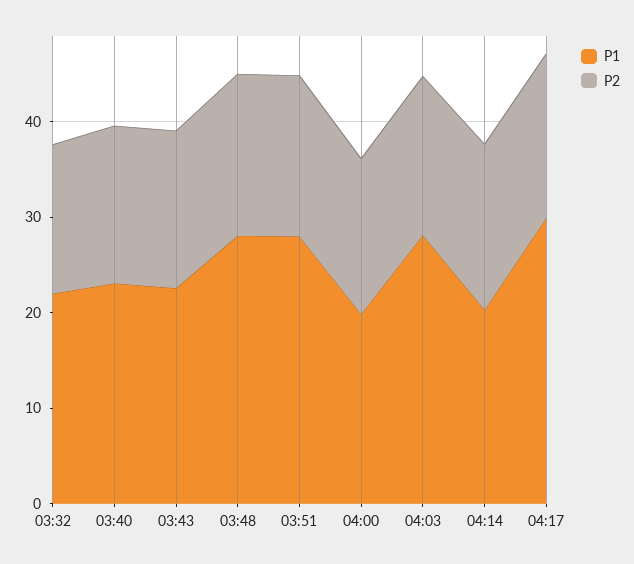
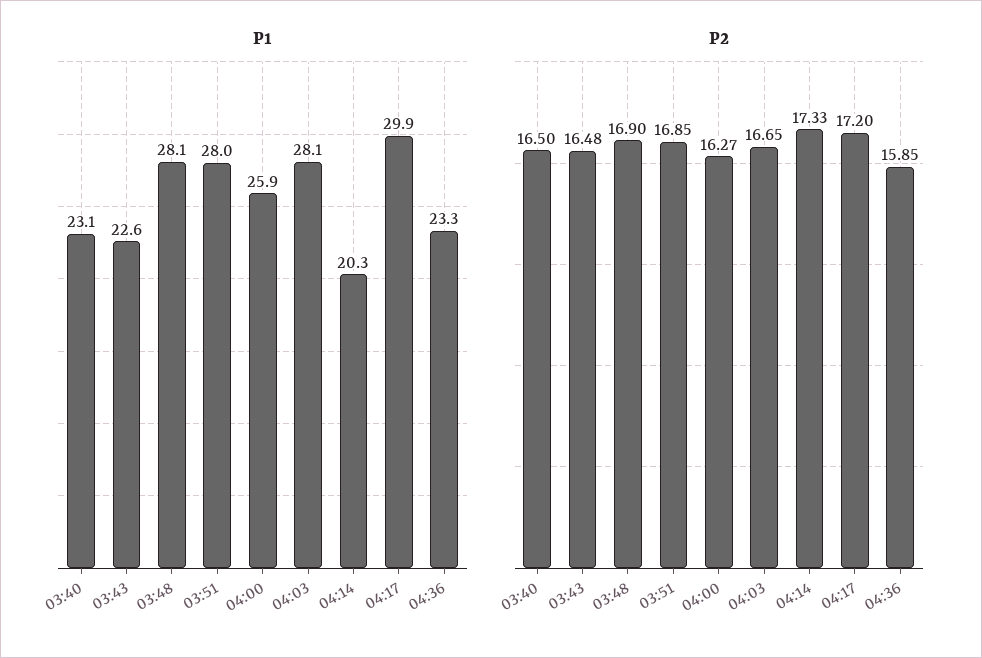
P1, 03:32: 22 -> none
P2, 03:32: 16 -> none
P1, 04:00: 20 -> 25.9
P1, 04:36: none -> 23.3
P2, 04:36: none -> 15.85

